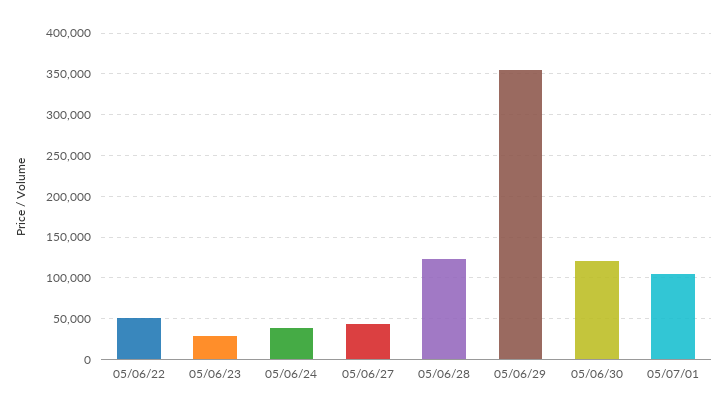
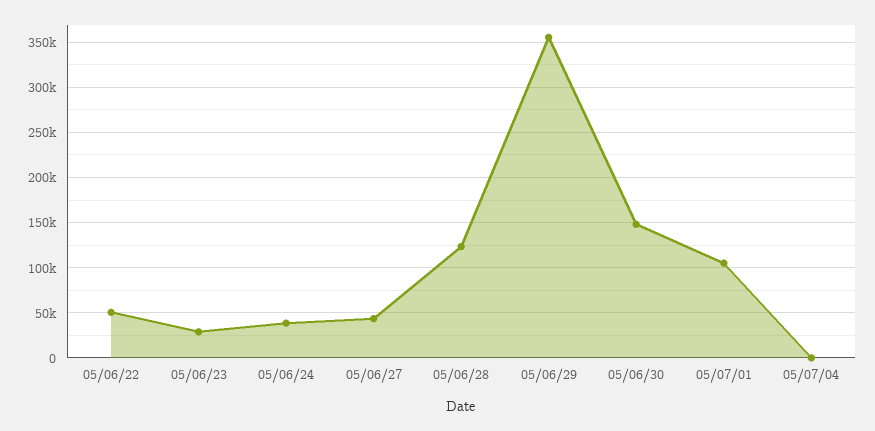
05/06/30: 120000 -> 150000
05/07/04: none -> 0

